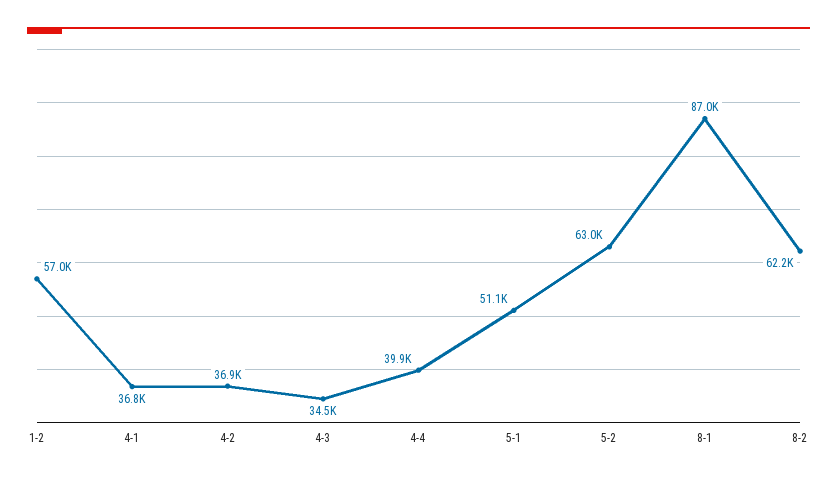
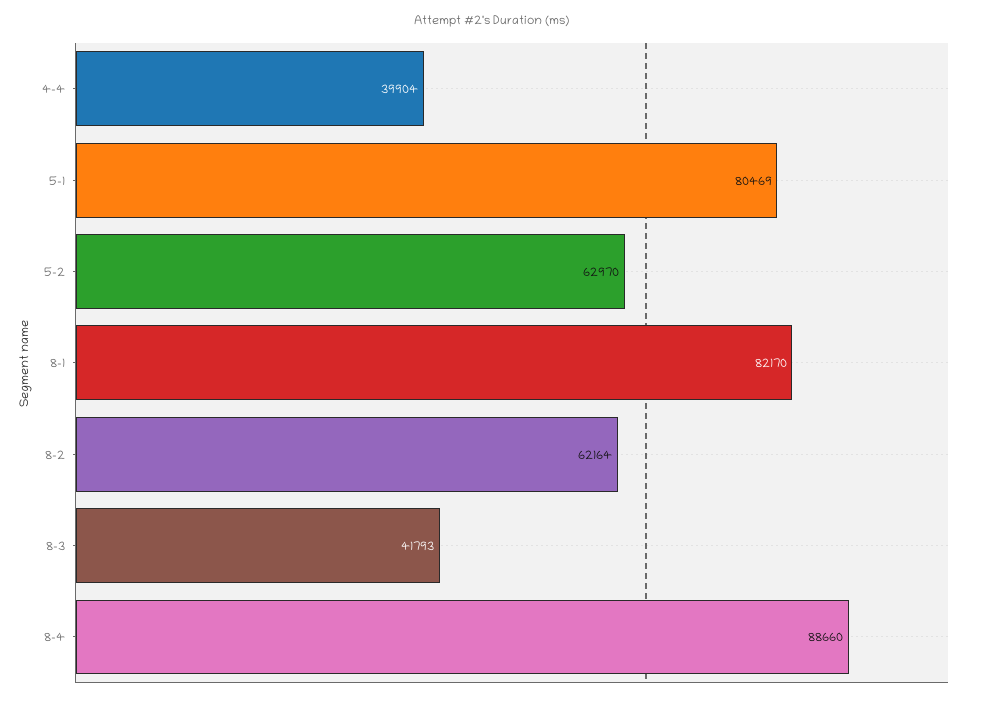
1-2: 57000 -> none
4-1: 36800 -> none
4-2: 36900 -> none
4-3: 34500 -> none
5-1: 51100 -> 80469
8-1: 87000 -> 82170
8-3: none -> 41793
8-4: none -> 88660

